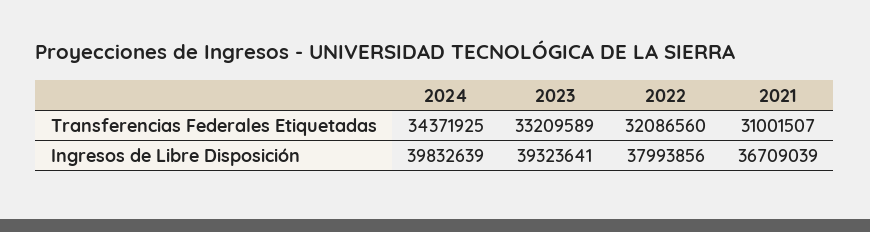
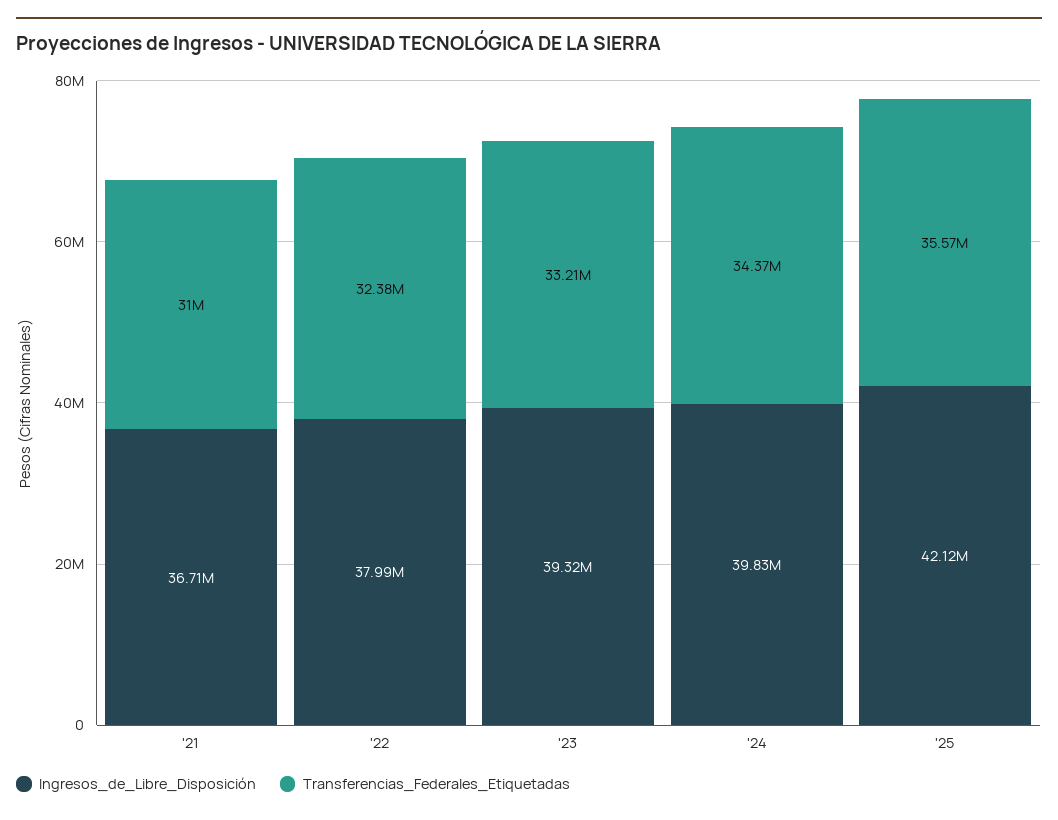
Transferencias Federales Etiquetadas, 2022: 32086560 -> 32380000
Ingresos de Libre Disposición, '25: none -> 42120000
Transferencias Federales Etiquetadas, '25: none -> 35570000

